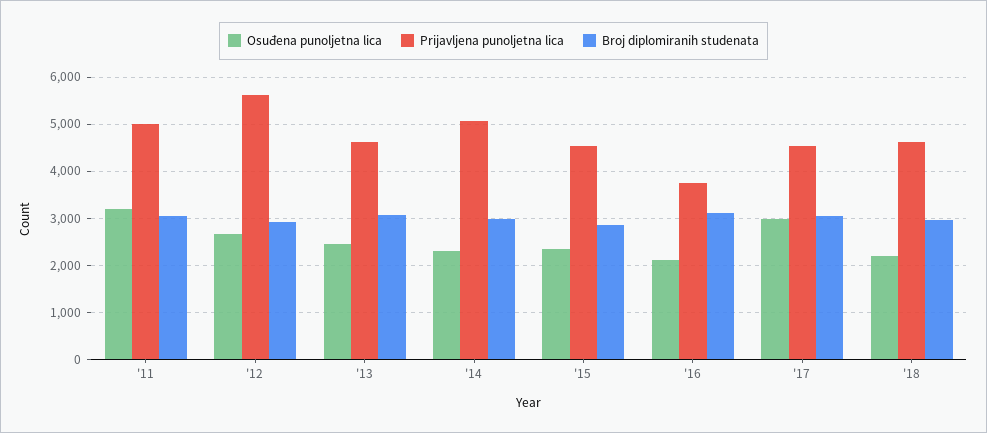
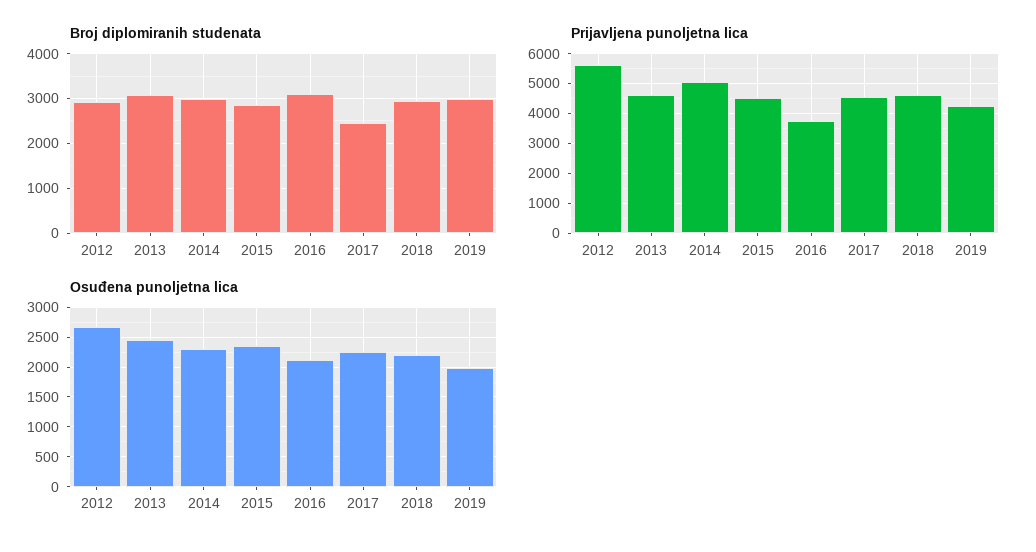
Osuđena punoljetna lica, '11: 3200 -> none
Prijavljena punoljetna lica, '11: 5000 -> none
Broj diplomiranih studenata, '11: 3000 -> none
Osuđena punoljetna lica, '17: 3000 -> 2250
Broj diplomiranih studenata, '17: 3000 -> 2400
Broj diplomiranih studenata, 2019: none -> 3000
Prijavljena punoljetna lica, 2019: none -> 4250
Osuđena punoljetna lica, 2019: none -> 2000

